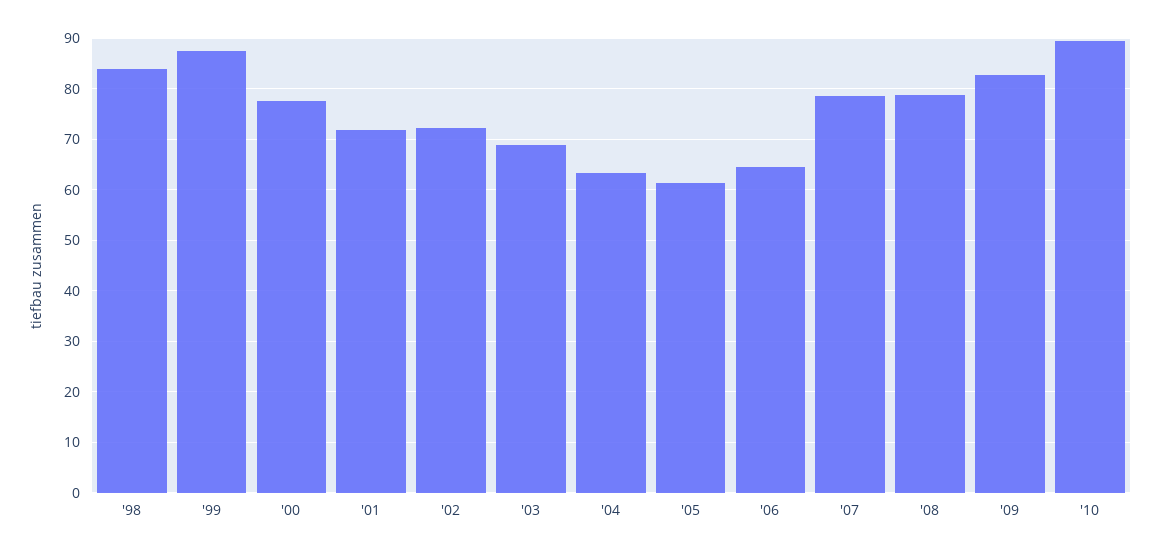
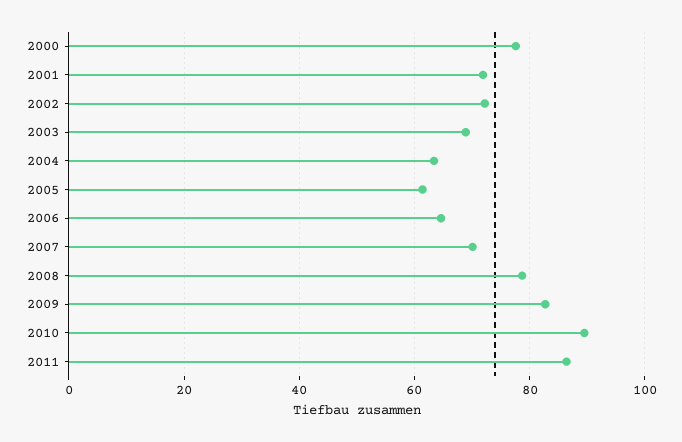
'98: 84 -> none
'99: 88 -> none
'07: 78 -> 70
2011: none -> 86

